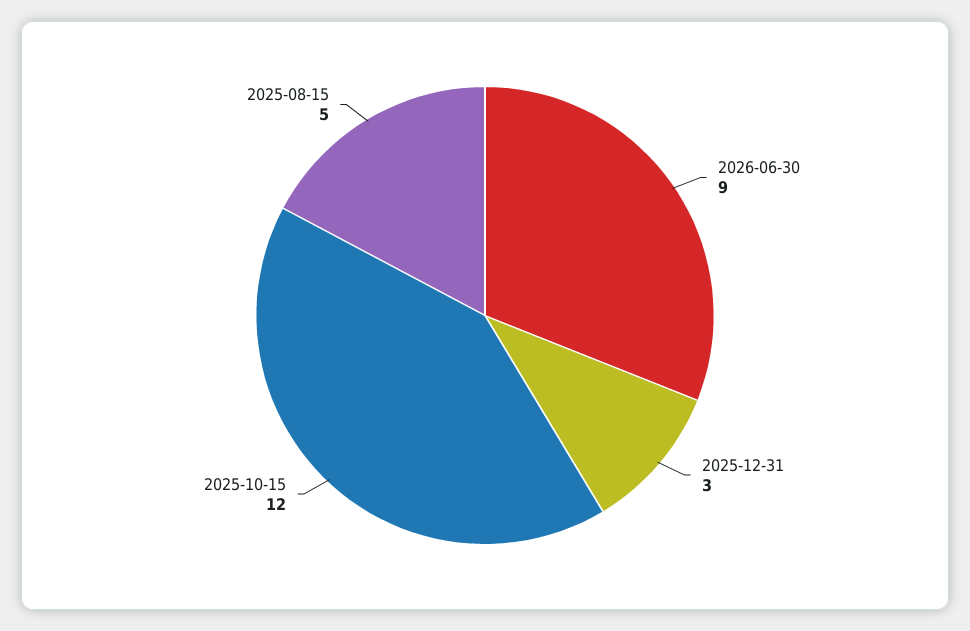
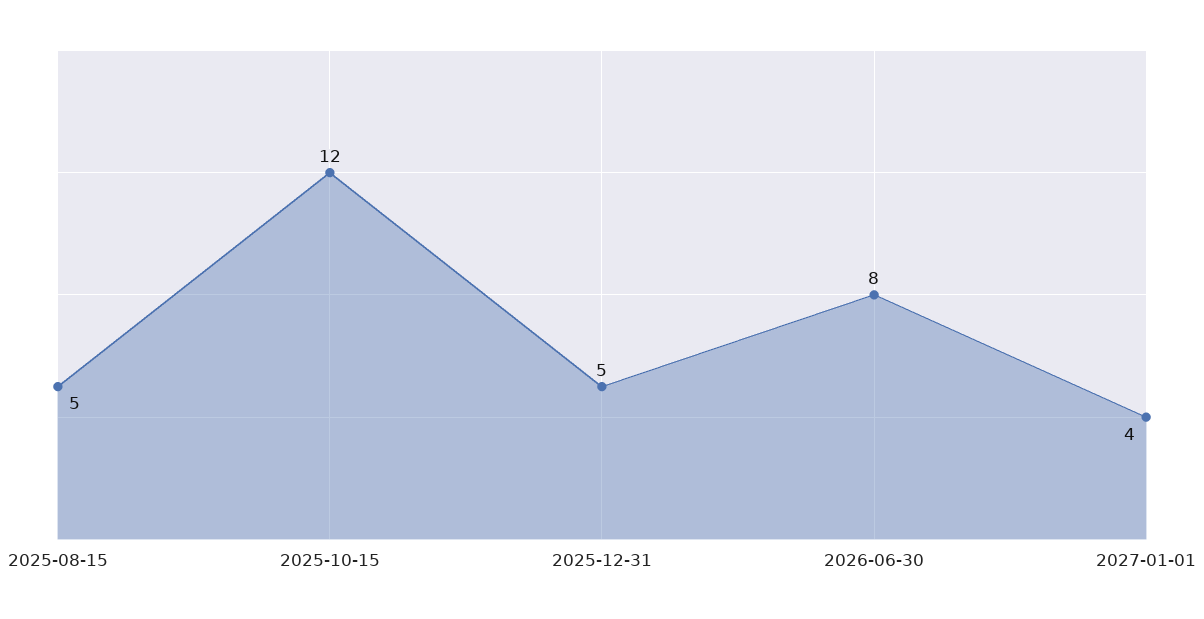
2026-06-30: 9 -> 8
2025-12-31: 3 -> 5
2027-01-01: none -> 4

